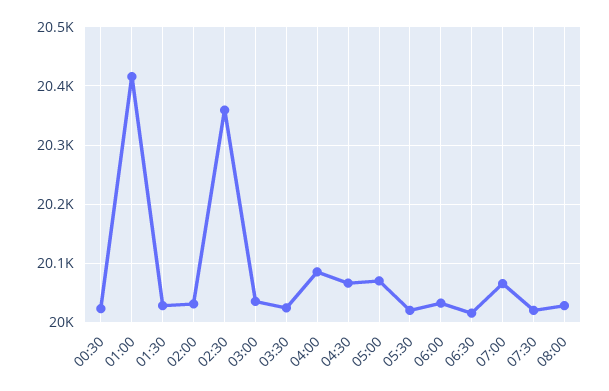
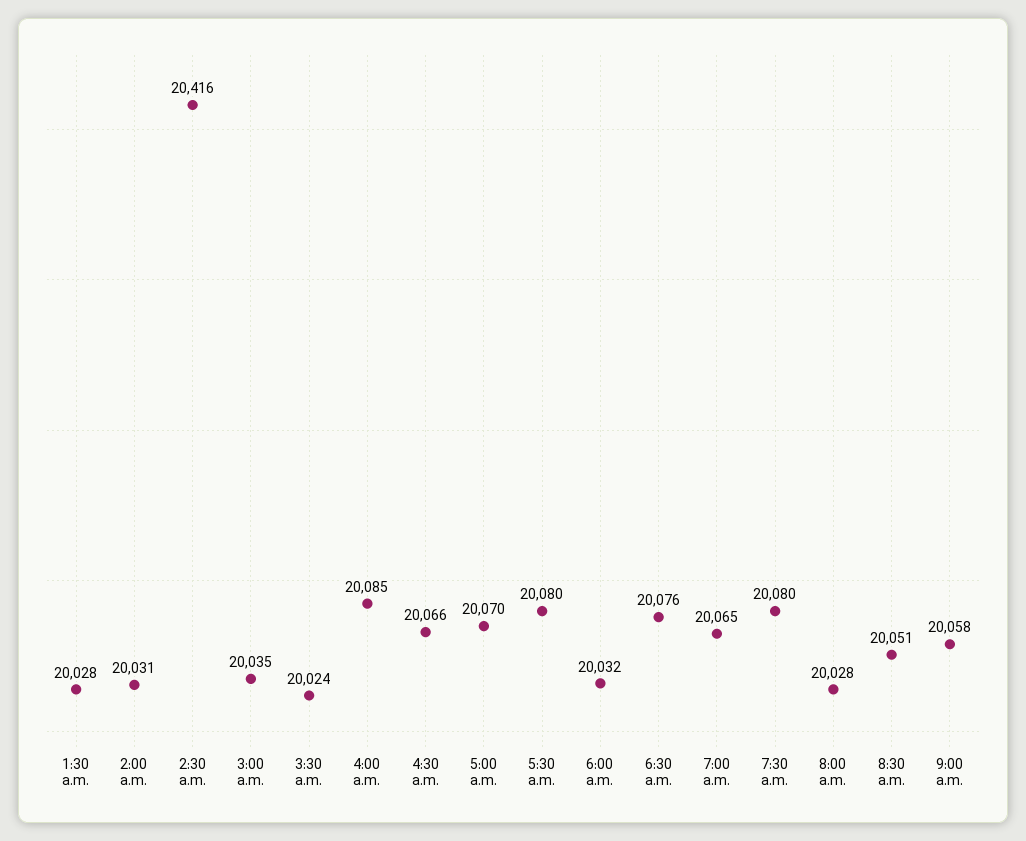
00:30: 20020 -> none
01:00: 20420 -> none
02:30: 20360 -> 20416
05:30: 20020 -> 20080
06:30: 20020 -> 20076
07:30: 20020 -> 20080
8:30 a.m.: none -> 20051
9:00 a.m.: none -> 20058

